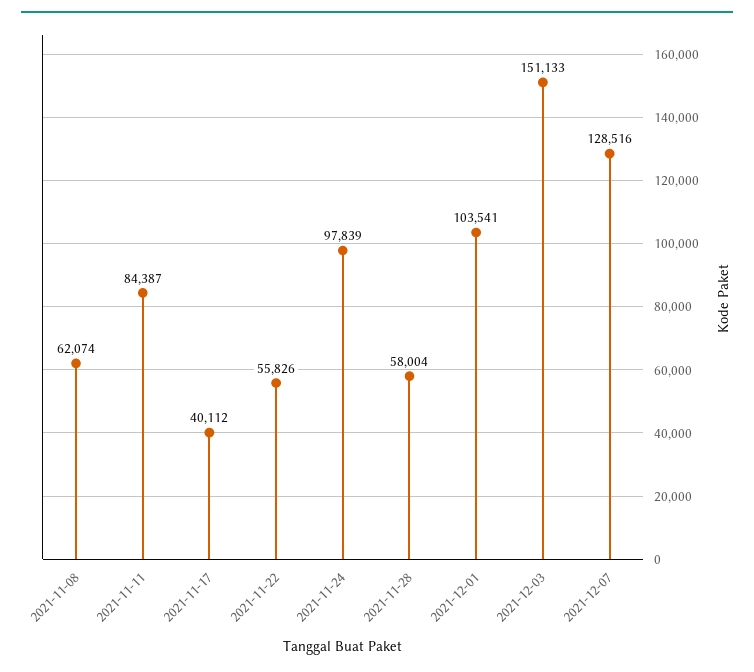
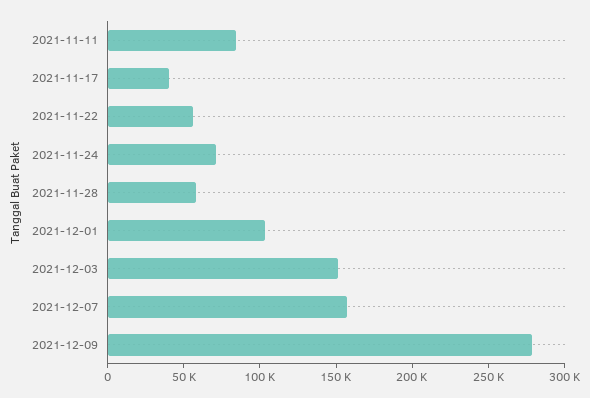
2021-11-08: 62074 -> none
2021-11-24: 97839 -> 70000
2021-12-07: 128516 -> 160000
2021-12-09: none -> 280000

